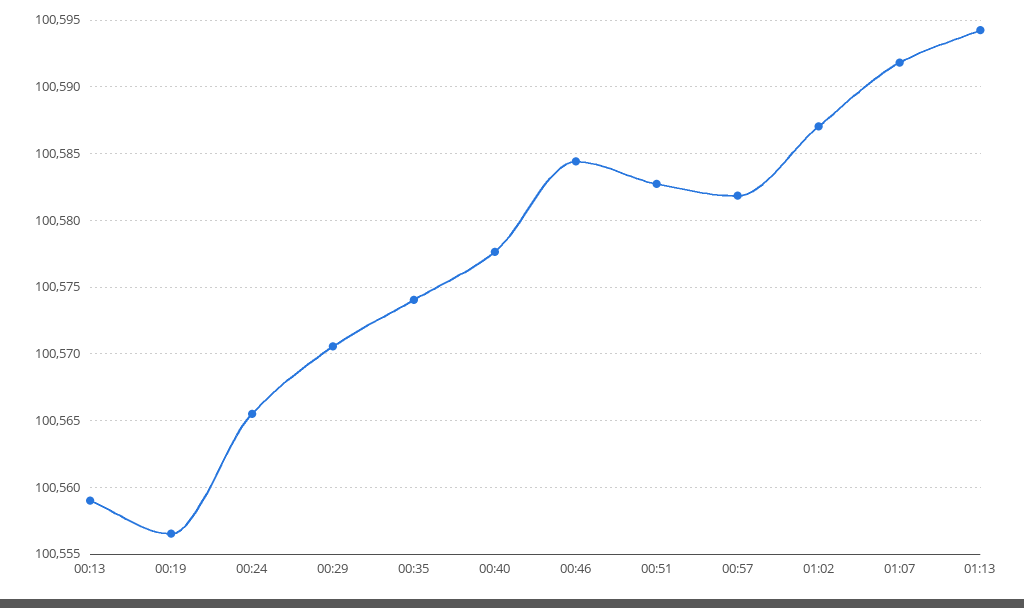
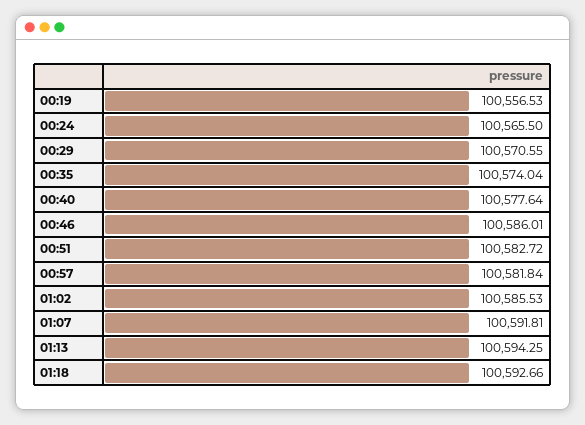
00:13: 100559 -> none
00:46: 100584.5 -> 100586.01
01:02: 100587 -> 100585.53
01:18: none -> 100592.66

